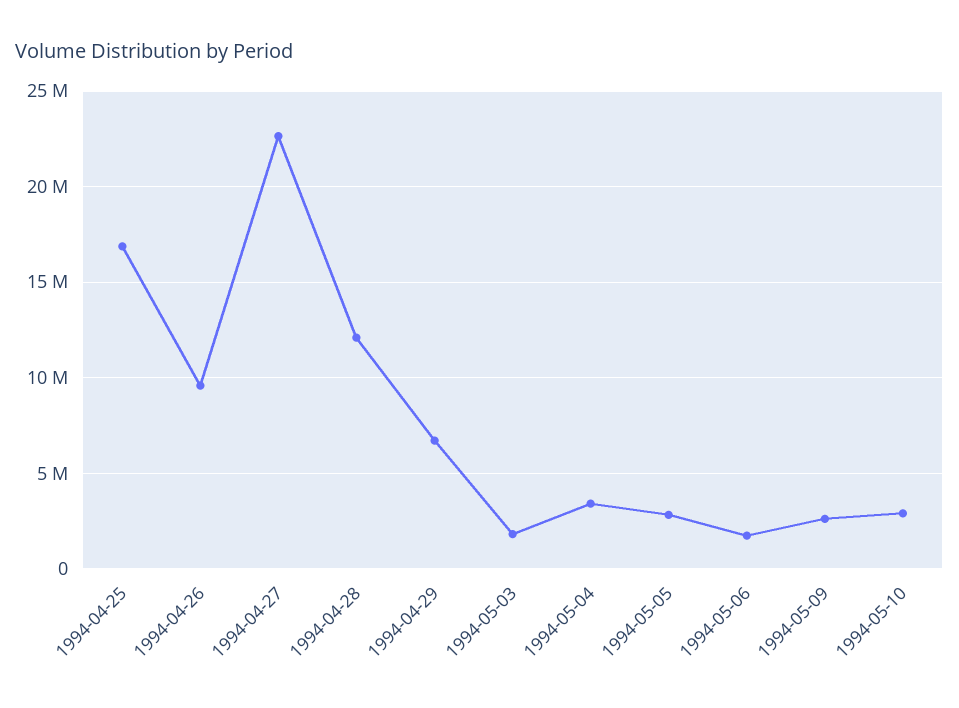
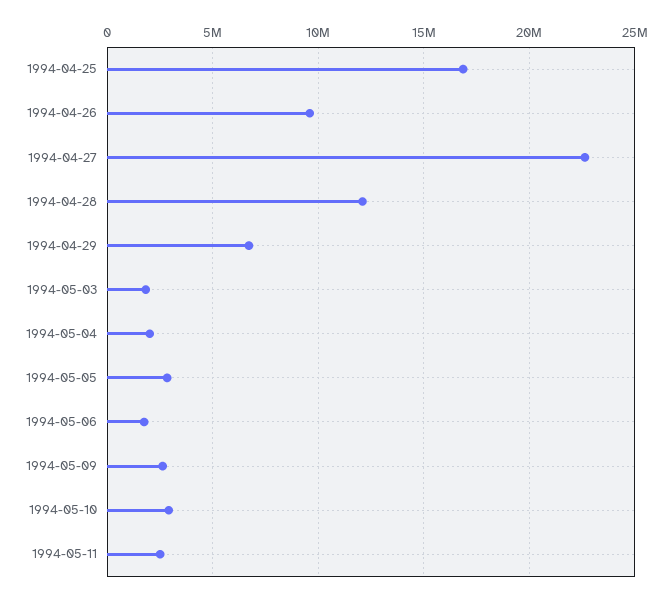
1994-05-04: 3500000 -> 2000000
1994-05-11: none -> 2500000

